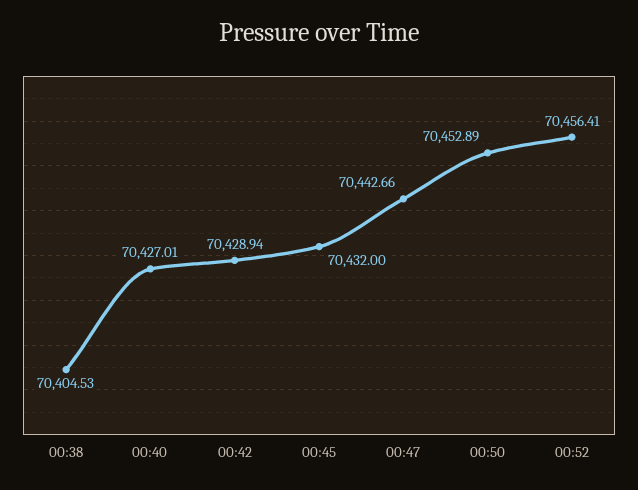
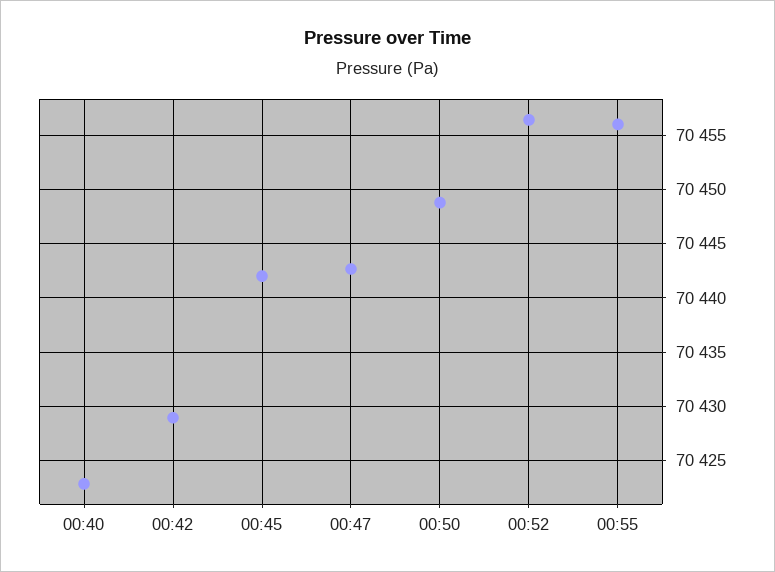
00:38: 70404.53 -> none
00:40: 70427.01 -> 70423
00:45: 70432 -> 70442
00:50: 70452.89 -> 70449
00:55: none -> 70456

